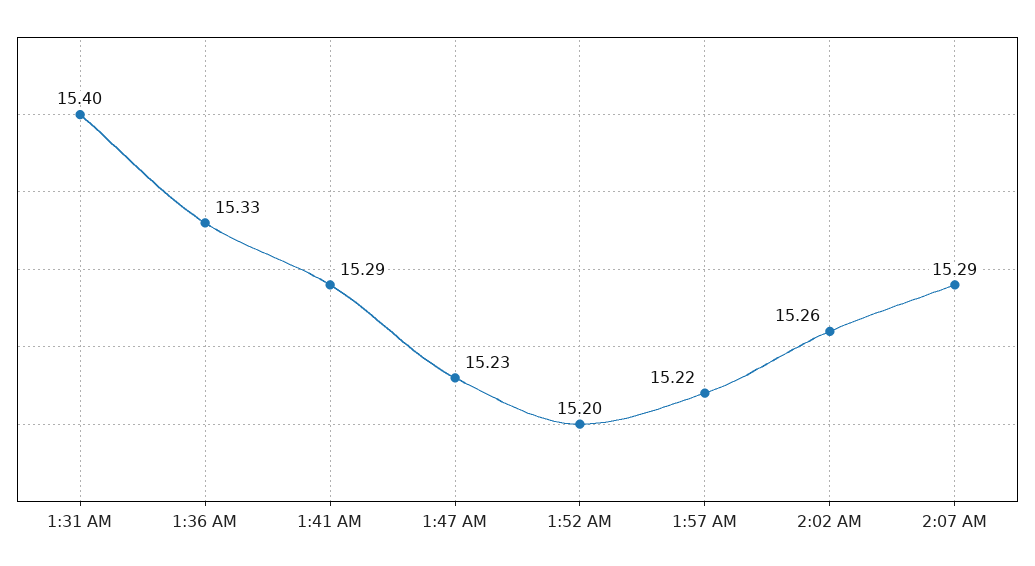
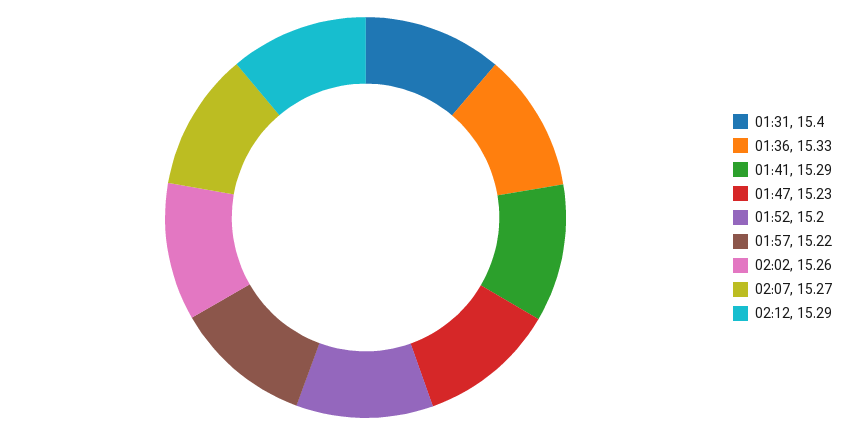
2:07 AM: 15.29 -> 15.27
02:12: none -> 15.29

